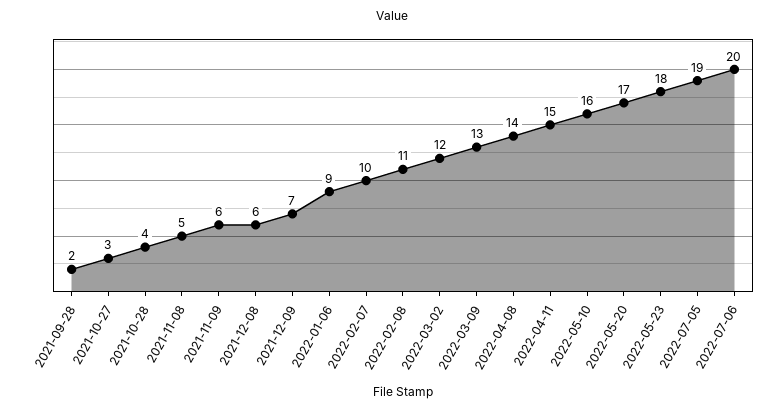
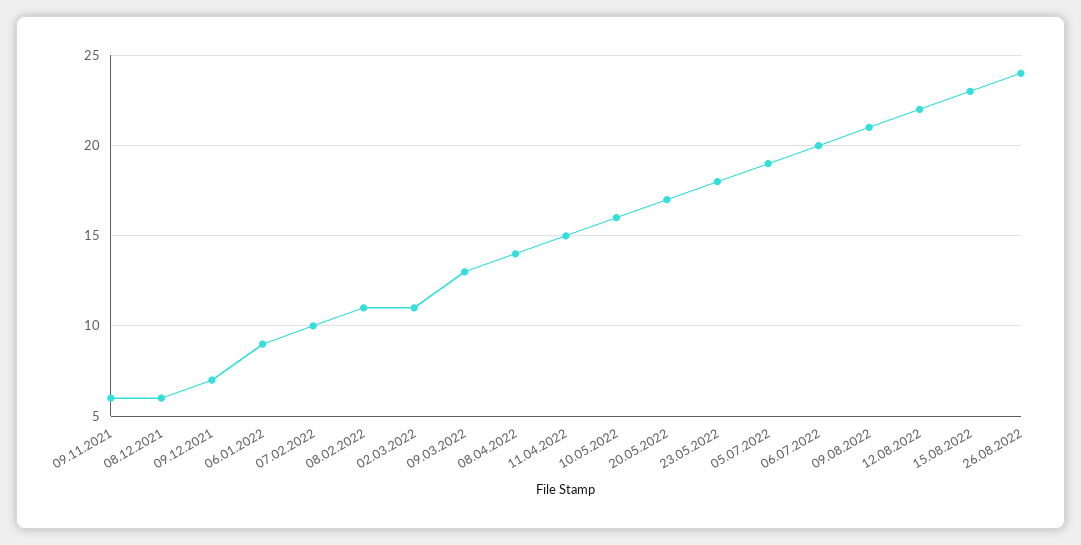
2021-09-28: 2 -> none
2021-10-27: 3 -> none
2021-10-28: 4 -> none
2021-11-08: 5 -> none
2022-03-02: 12 -> 11
09.08.2022: none -> 21
12.08.2022: none -> 22
15.08.2022: none -> 23
26.08.2022: none -> 24

